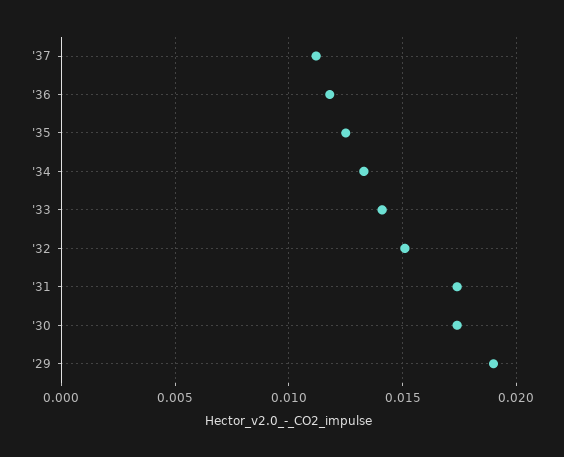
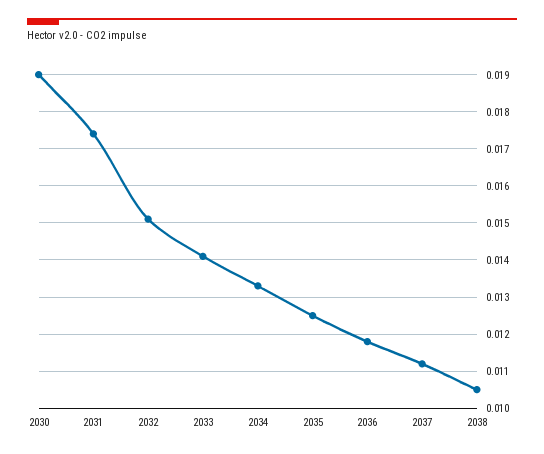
'30: 0.0175 -> 0.019
'29: 0.019 -> none
2038: none -> 0.0105

